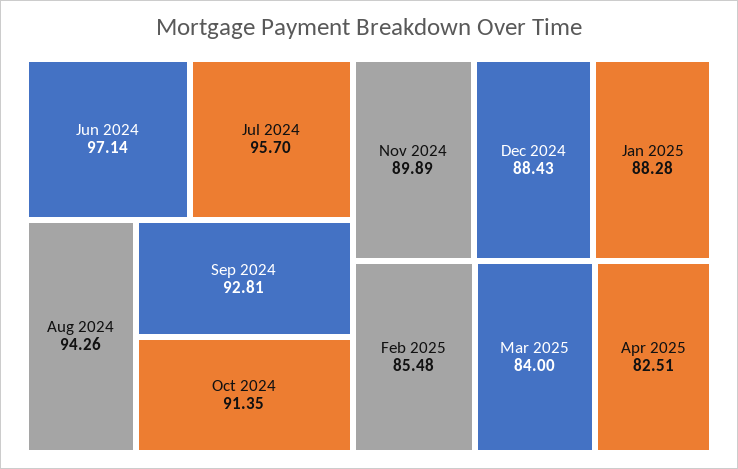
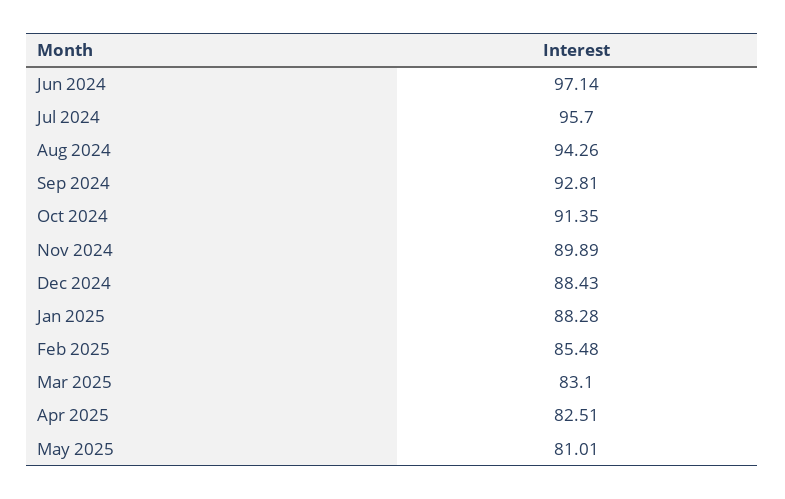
Mar 2025: 84 -> 83.1
May 2025: none -> 81.01

